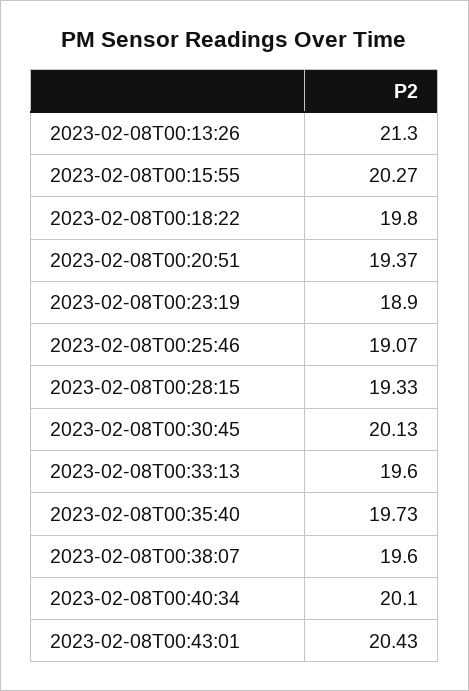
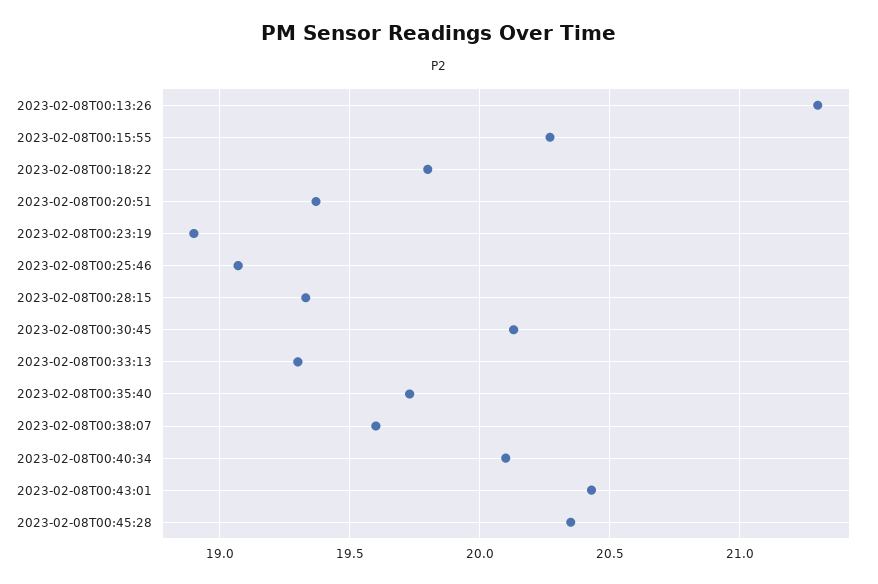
2023-02-08T00:33:13: 19.6 -> 19.3
2023-02-08T00:45:28: none -> 20.35

